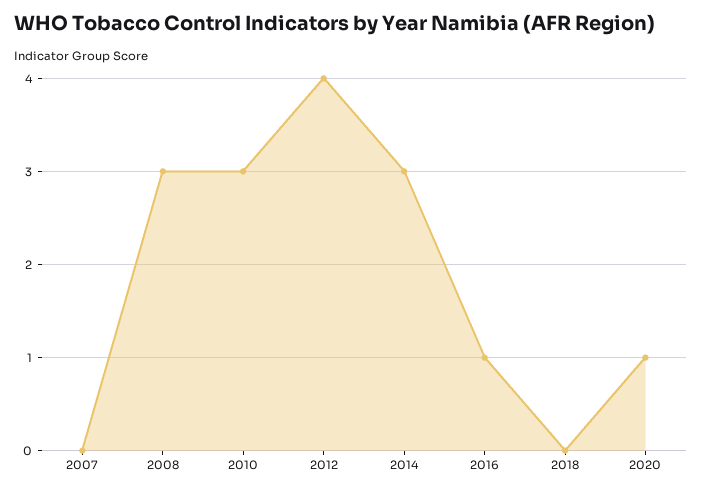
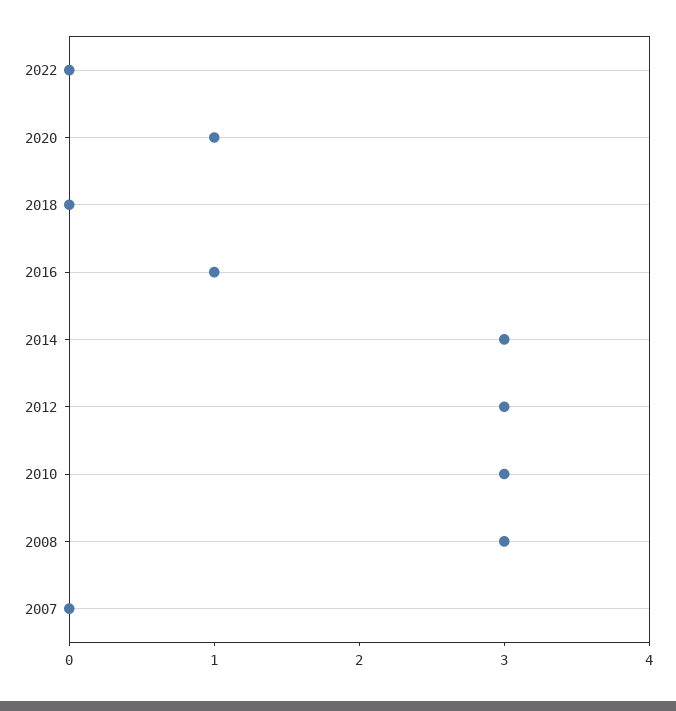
2012: 4 -> 3
2022: none -> 0

